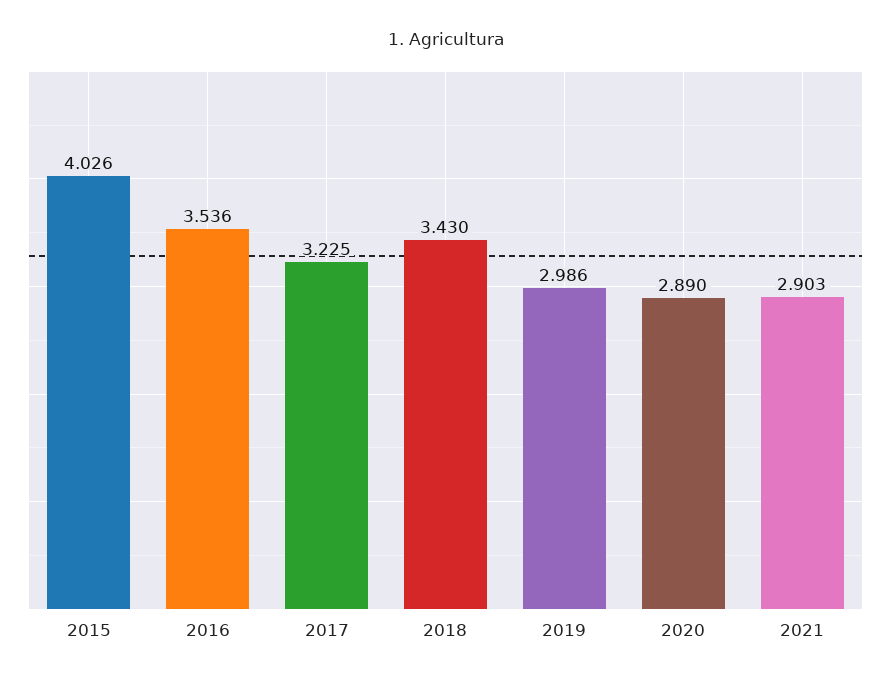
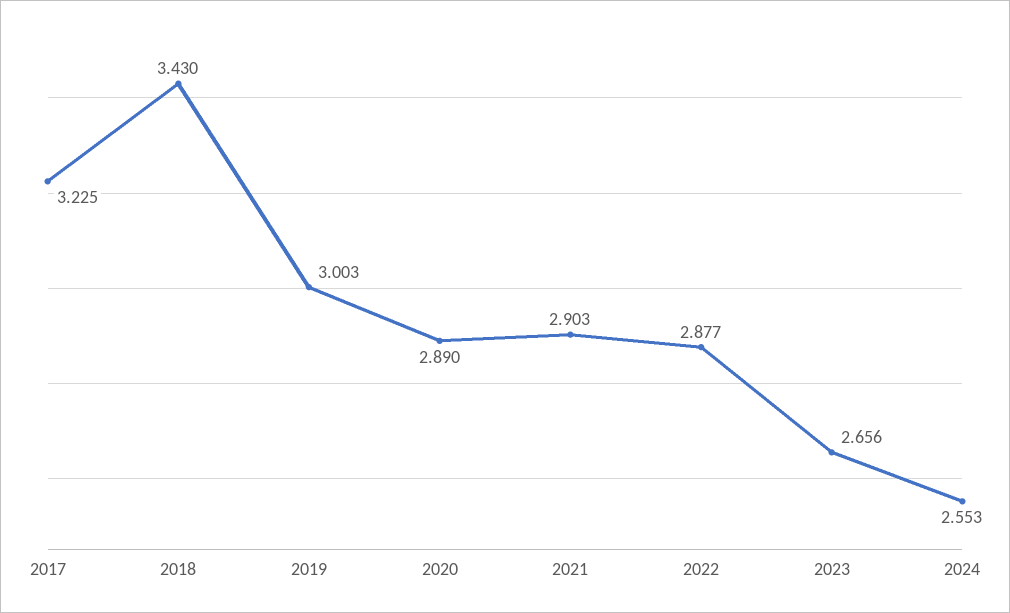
2015: 4.026 -> none
2016: 3.536 -> none
2019: 2.986 -> 3.003
2022: none -> 2.877
2023: none -> 2.656
2024: none -> 2.553

